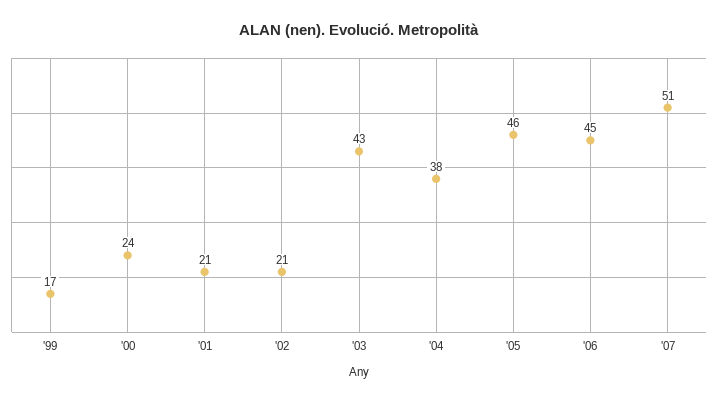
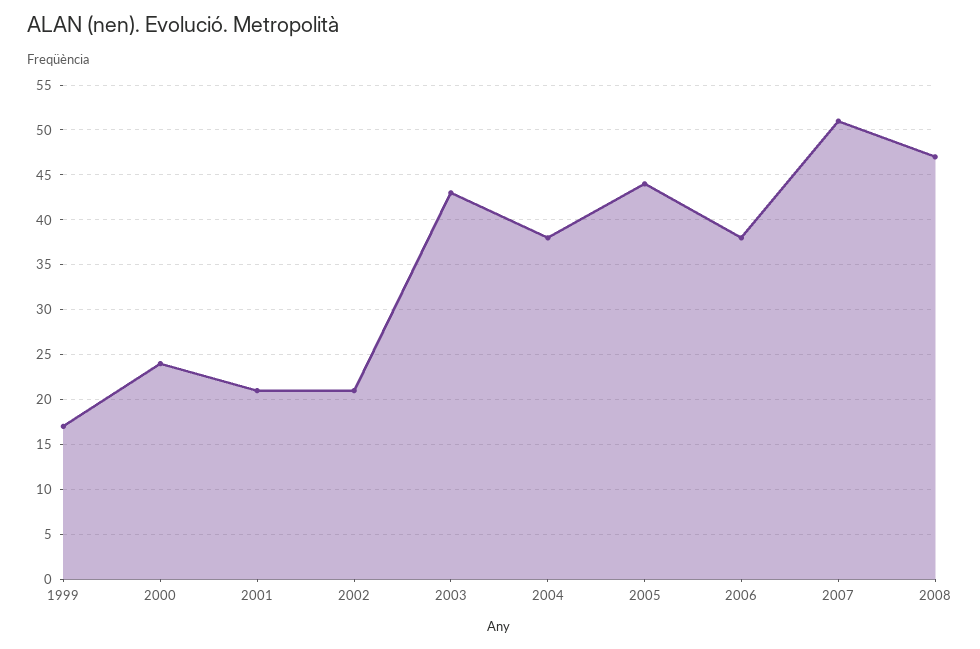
'05: 46 -> 44
'06: 45 -> 38
2008: none -> 47

